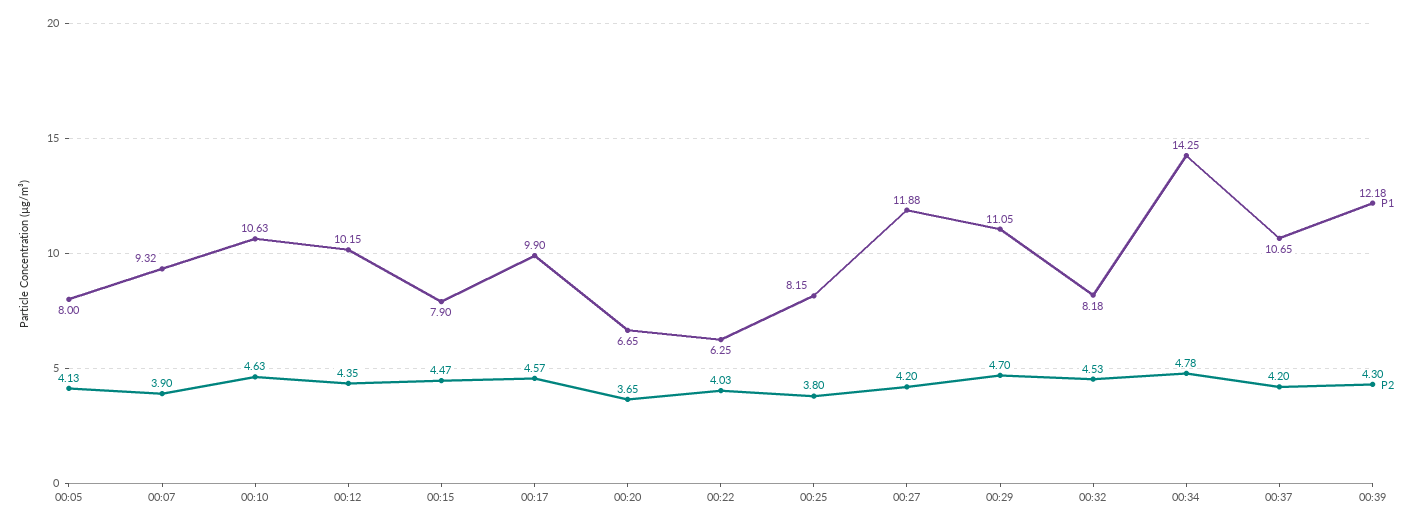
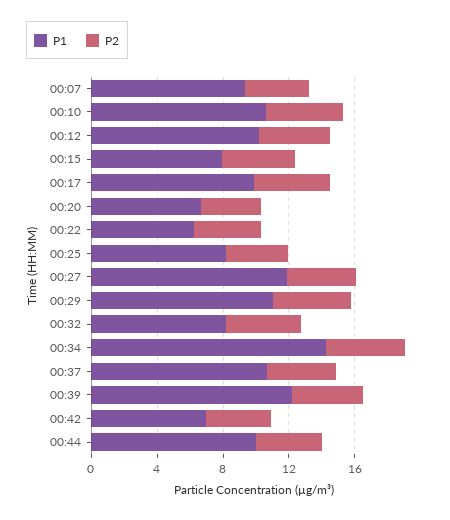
P1, 00:05: 8 -> none
P2, 00:05: 4.13 -> none
P1, 00:42: none -> 7
P2, 00:42: none -> 4
P1, 00:44: none -> 10
P2, 00:44: none -> 4

